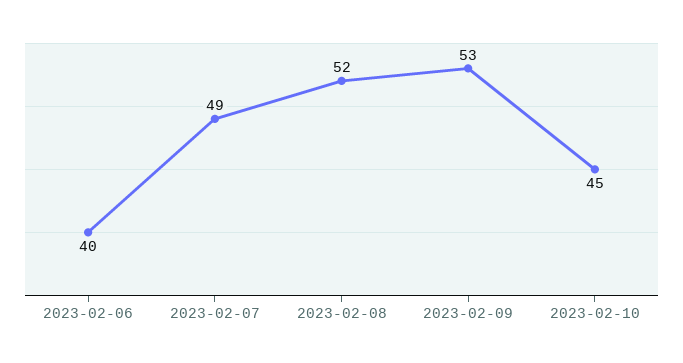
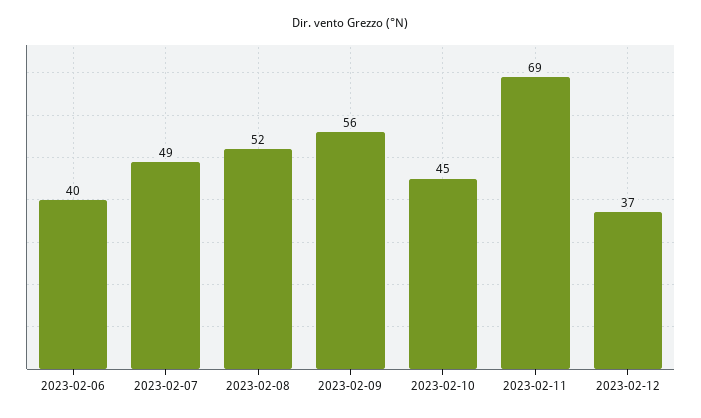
2023-02-09: 53 -> 56
2023-02-11: none -> 69
2023-02-12: none -> 37

